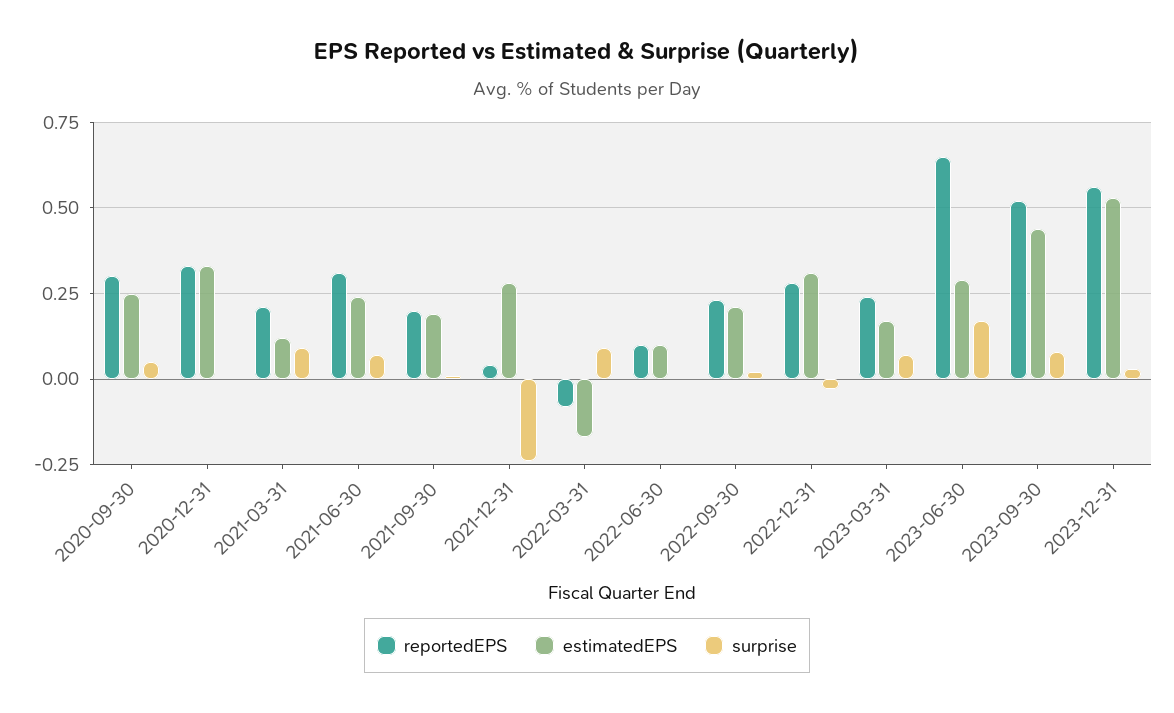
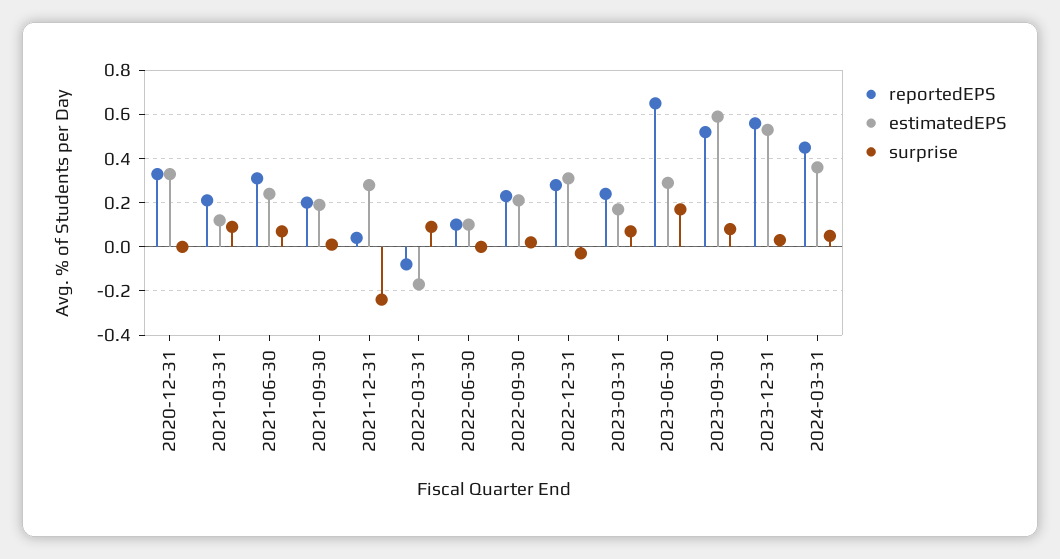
reportedEPS, 2020-09-30: 0.3 -> none
estimatedEPS, 2020-09-30: 0.25 -> none
surprise, 2020-09-30: 0.05 -> none
estimatedEPS, 2023-09-30: 0.45 -> 0.6
reportedEPS, 2024-03-31: none -> 0.45
estimatedEPS, 2024-03-31: none -> 0.35
surprise, 2024-03-31: none -> 0.05

